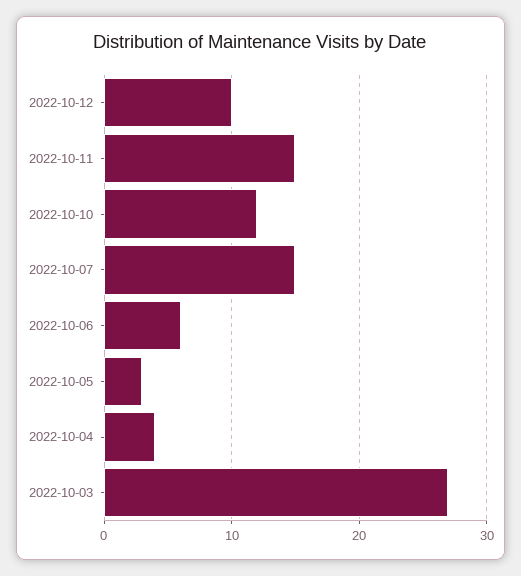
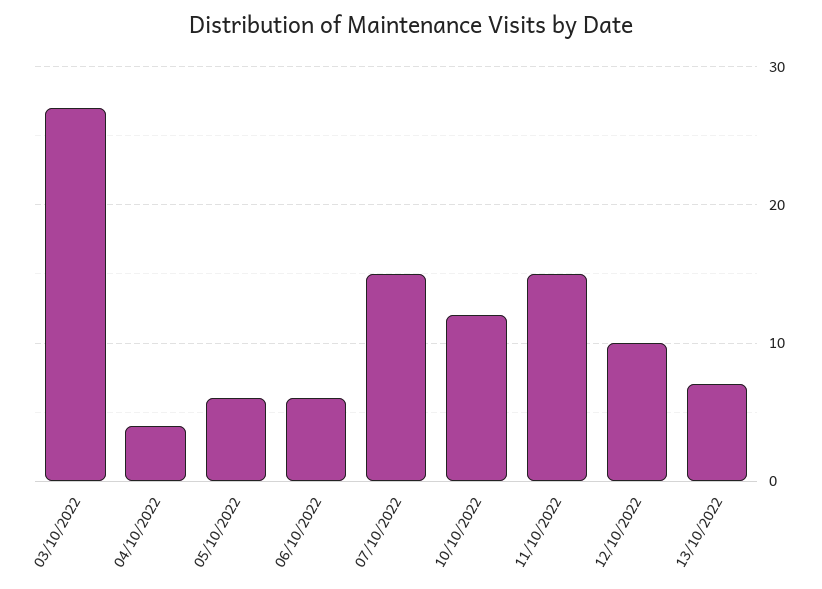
2022-10-05: 3 -> 6
13/10/2022: none -> 7

